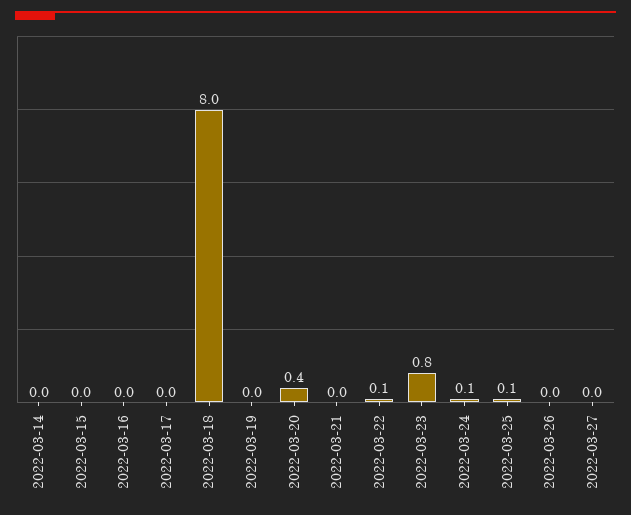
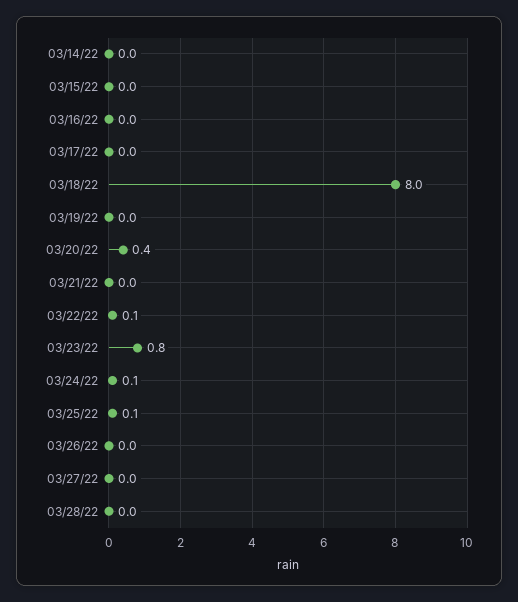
03/28/22: none -> 0

